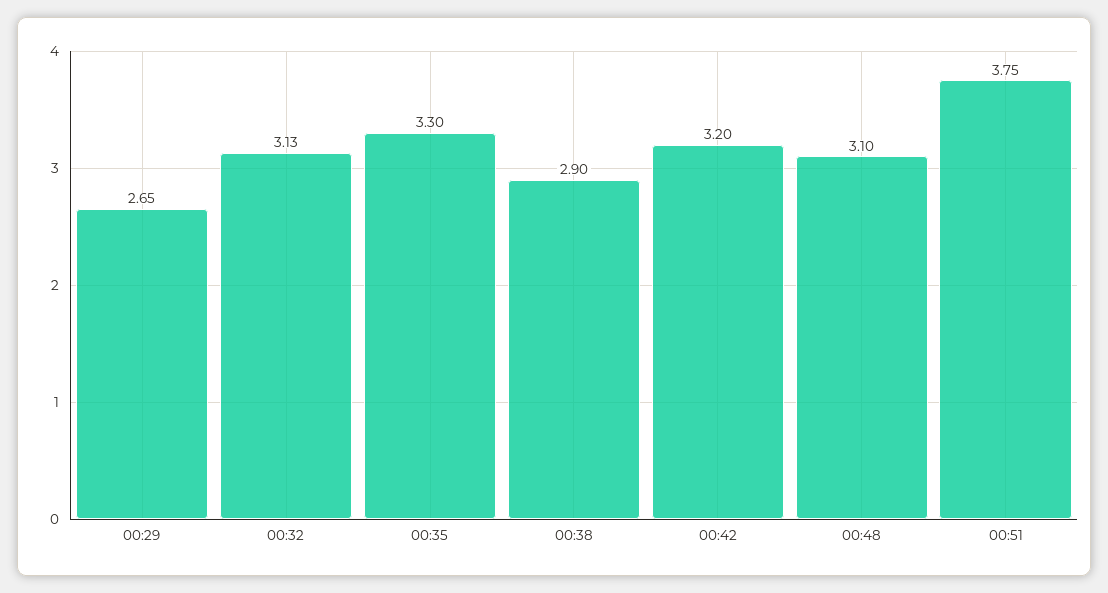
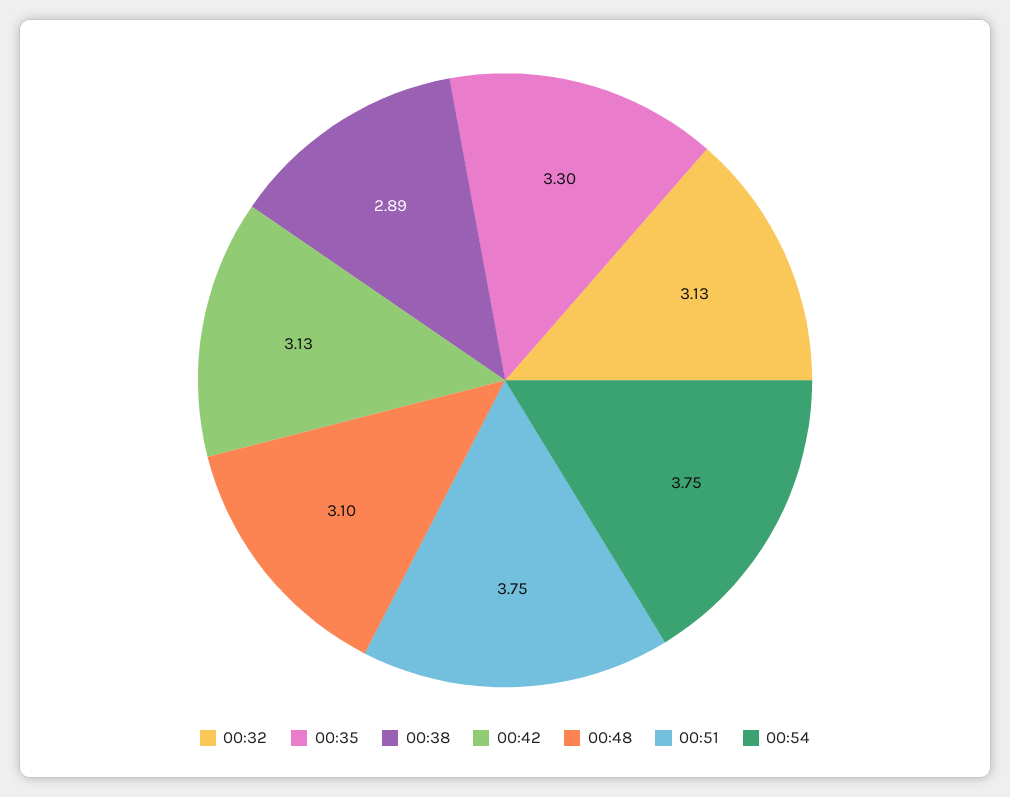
00:29: 2.65 -> none
00:38: 2.9 -> 2.89
00:42: 3.2 -> 3.13
00:54: none -> 3.75

